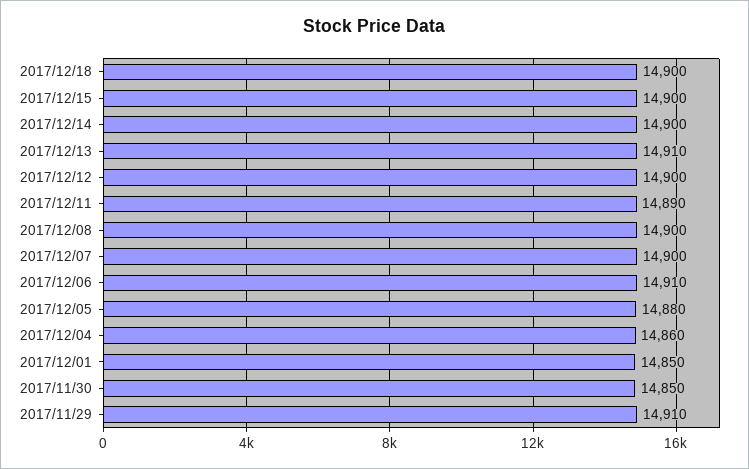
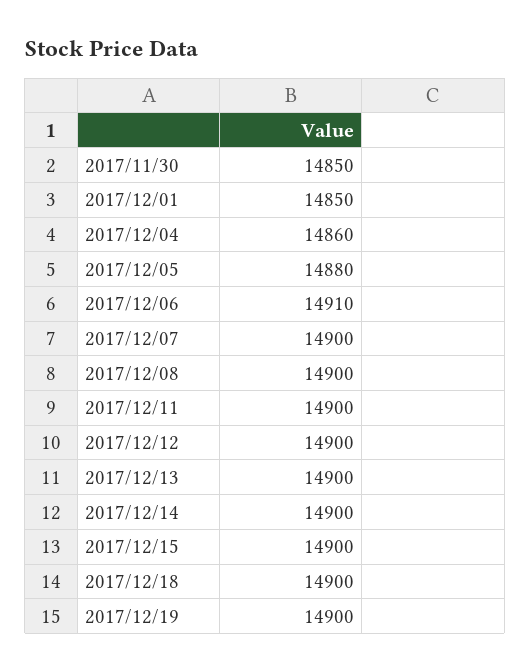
2017/12/13: 14910 -> 14900
2017/12/11: 14890 -> 14900
2017/11/29: 14910 -> none
2017/12/19: none -> 14900

